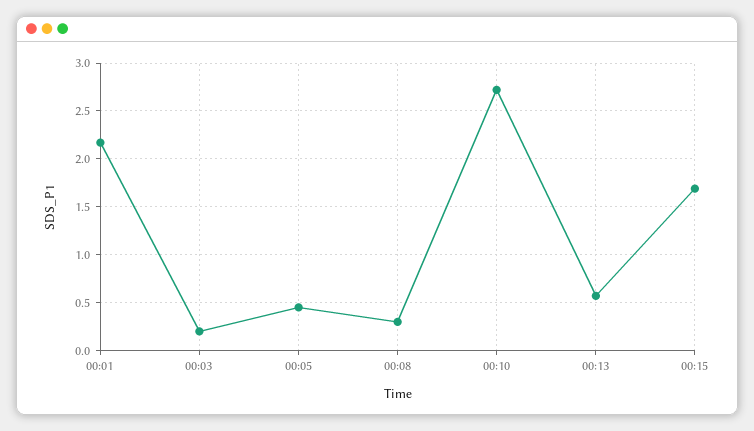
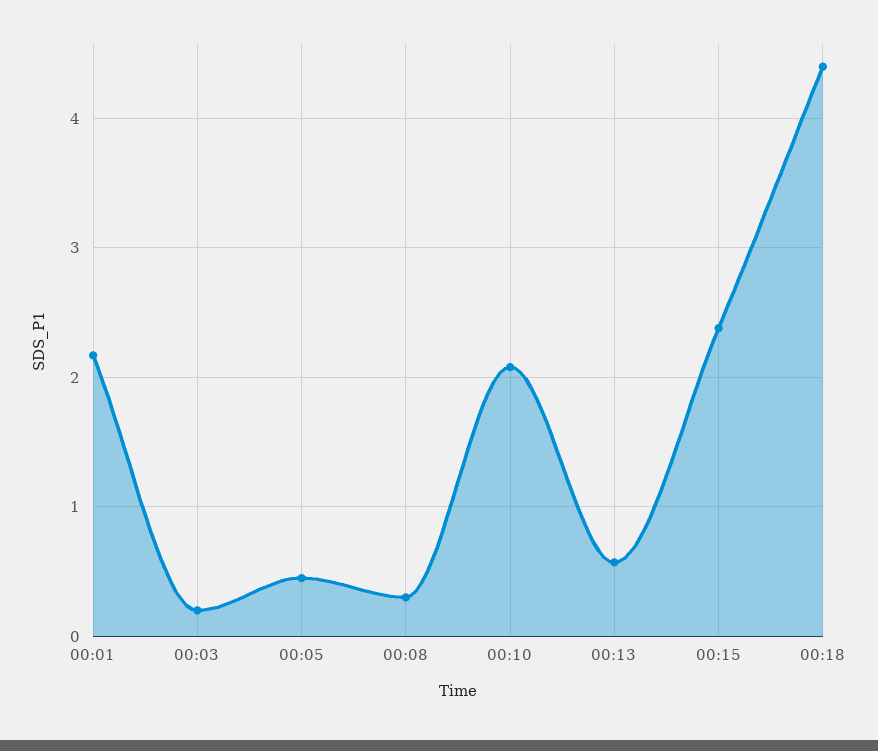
00:10: 2.7 -> 2.1
00:15: 1.7 -> 2.4
00:18: none -> 4.4

